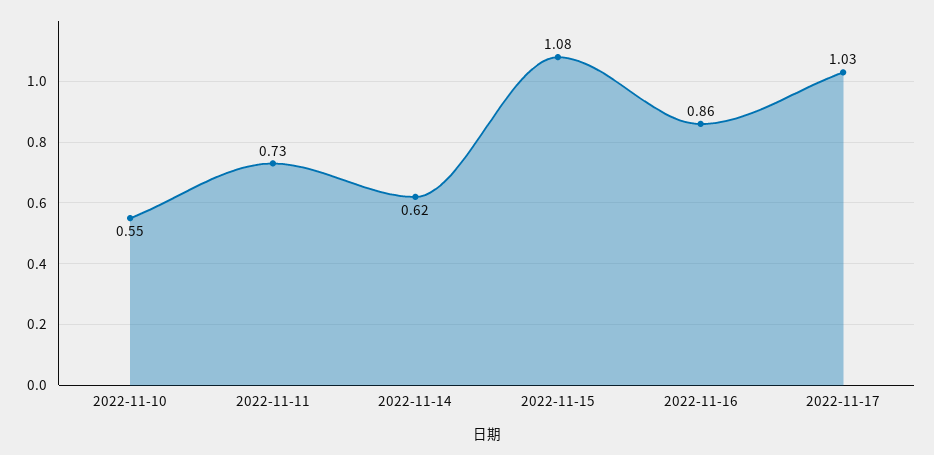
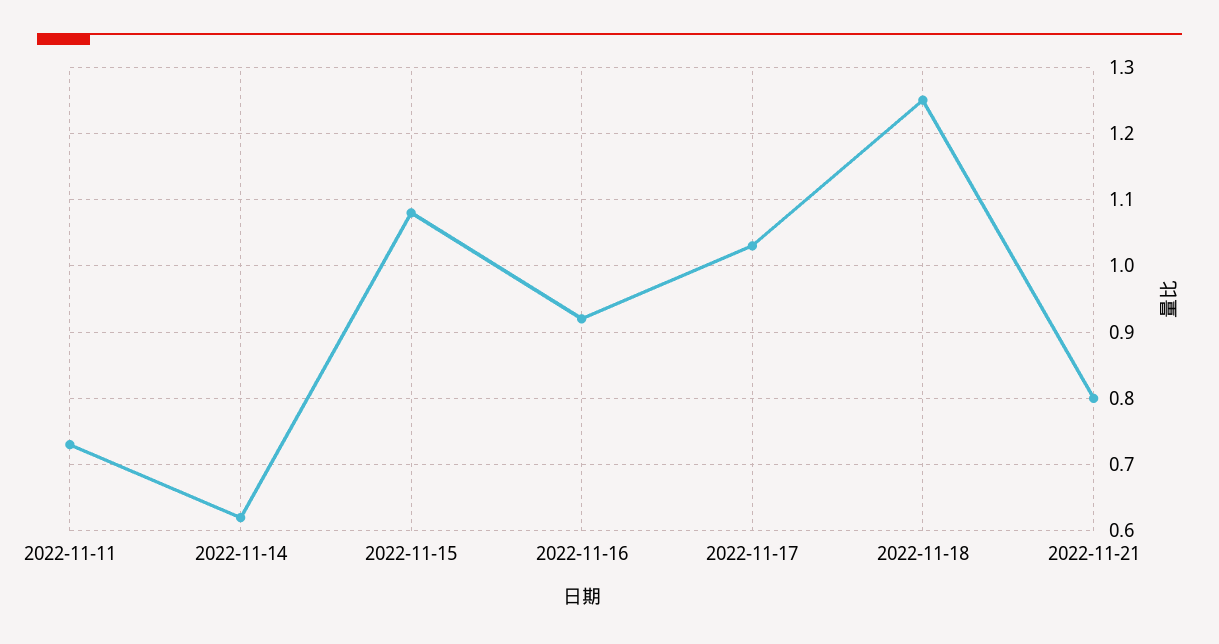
2022-11-10: 0.55 -> none
2022-11-16: 0.86 -> 0.92
2022-11-18: none -> 1.25
2022-11-21: none -> 0.8

